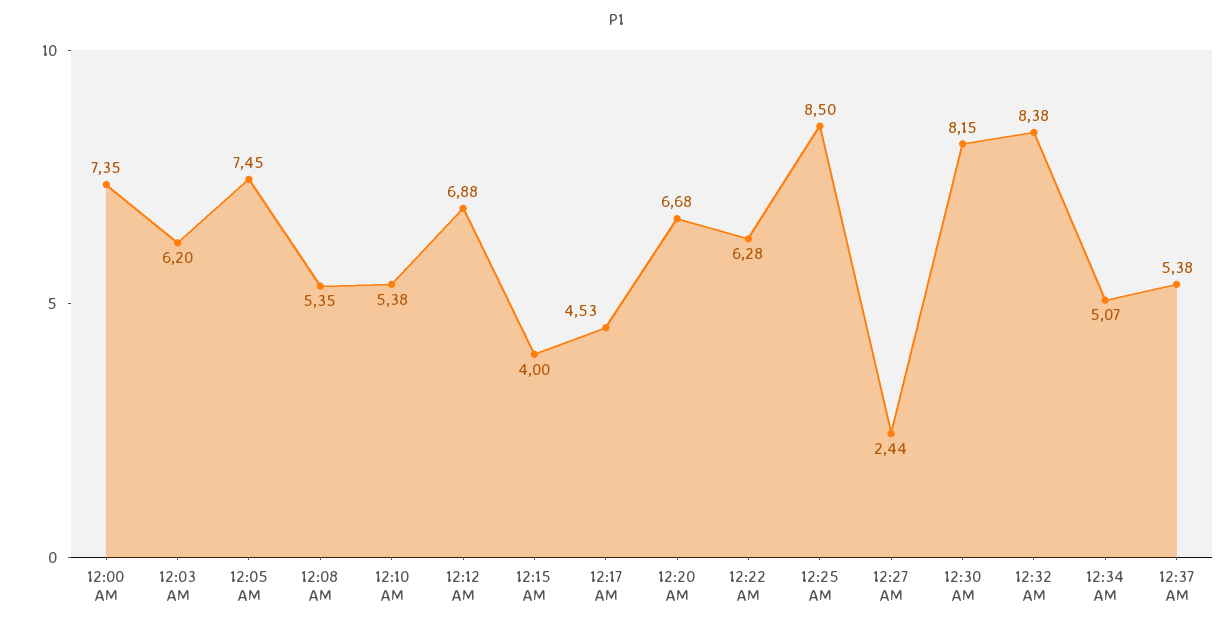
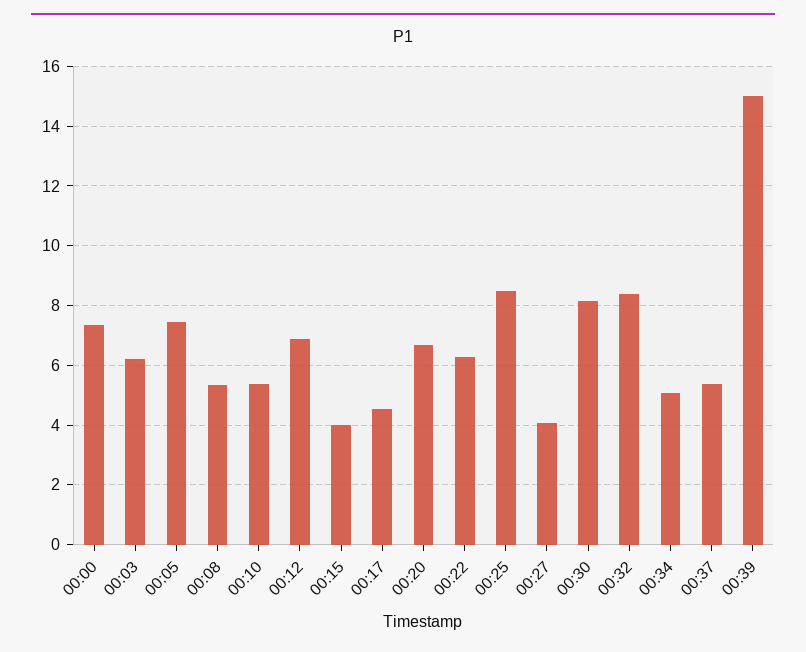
12:27 AM: 2.44 -> 4
00:39: none -> 15

